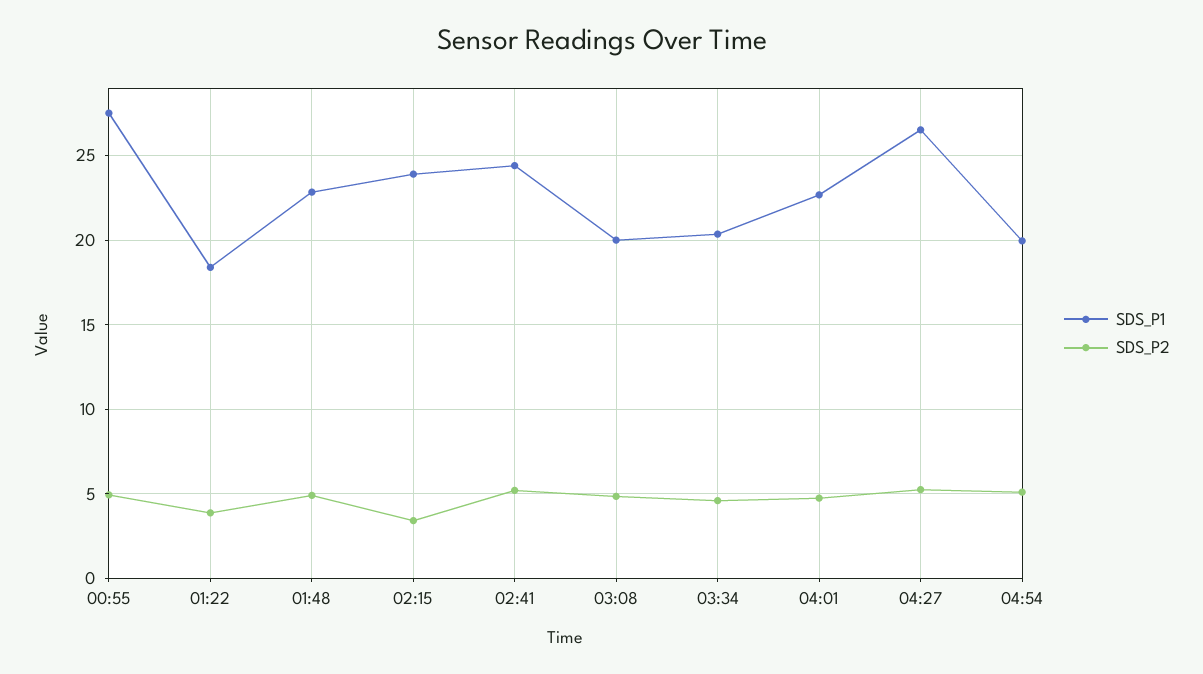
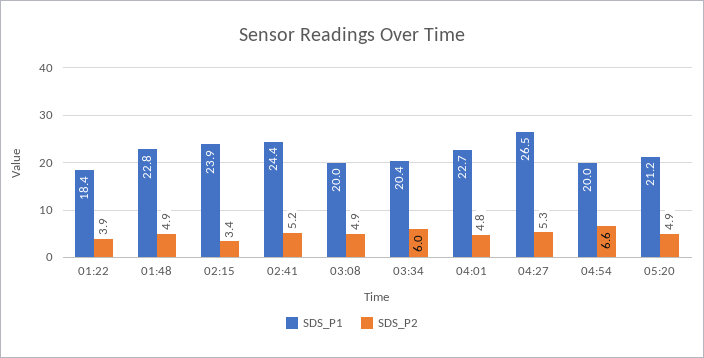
SDS_P1, 00:55: 27.5 -> none
SDS_P2, 00:55: 5 -> none
SDS_P2, 03:34: 4.5 -> 6
SDS_P2, 04:54: 5 -> 6.6
SDS_P1, 05:20: none -> 21.2
SDS_P2, 05:20: none -> 4.9

